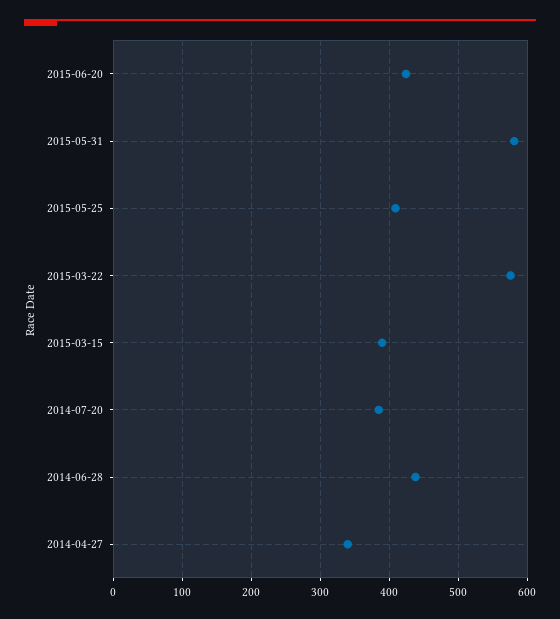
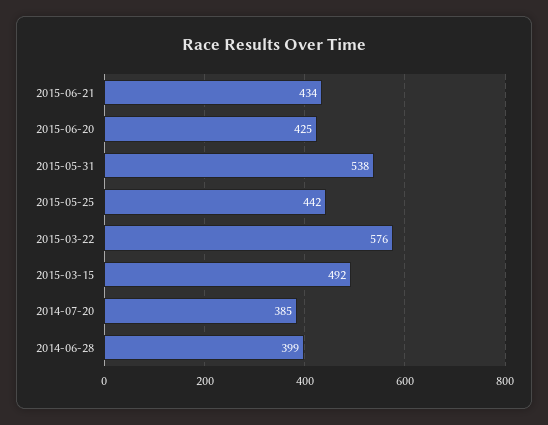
2015-05-31: 580 -> 538
2015-05-25: 410 -> 442
2015-03-15: 390 -> 492
2014-06-28: 440 -> 399
2014-04-27: 340 -> none
2015-06-21: none -> 434

